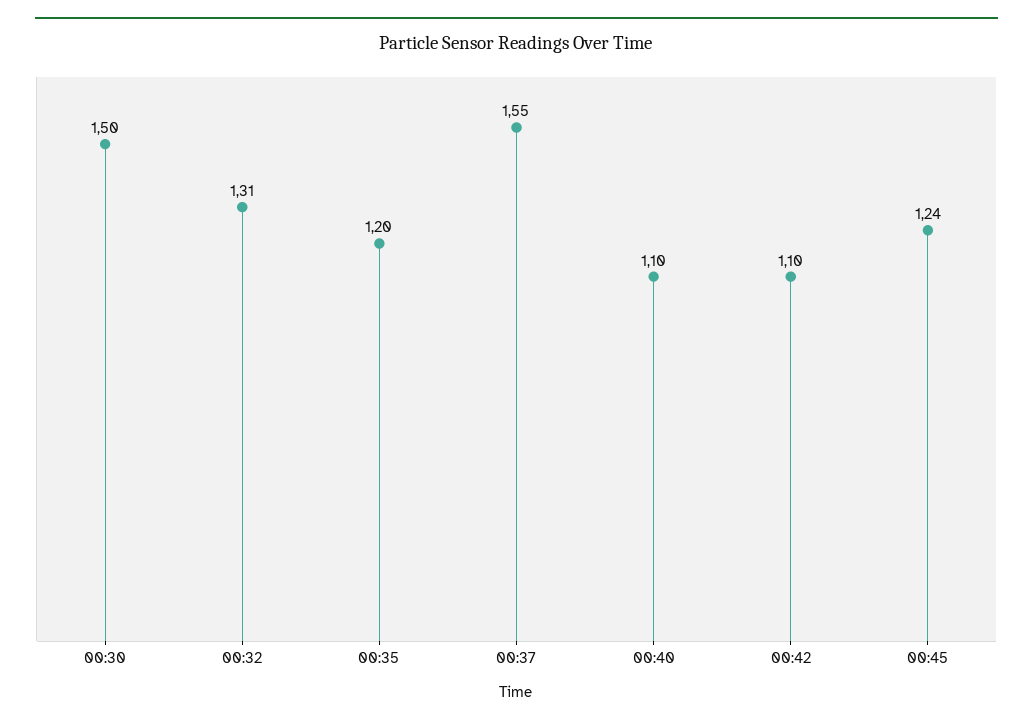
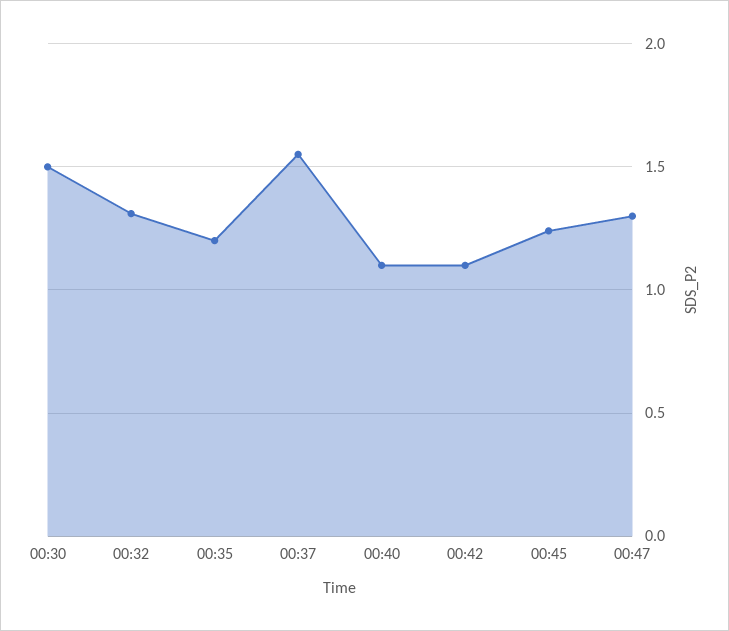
00:47: none -> 1.3

